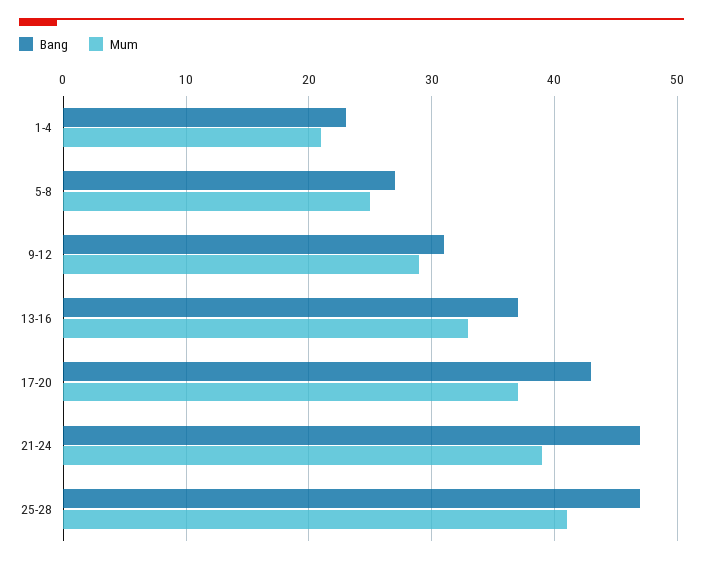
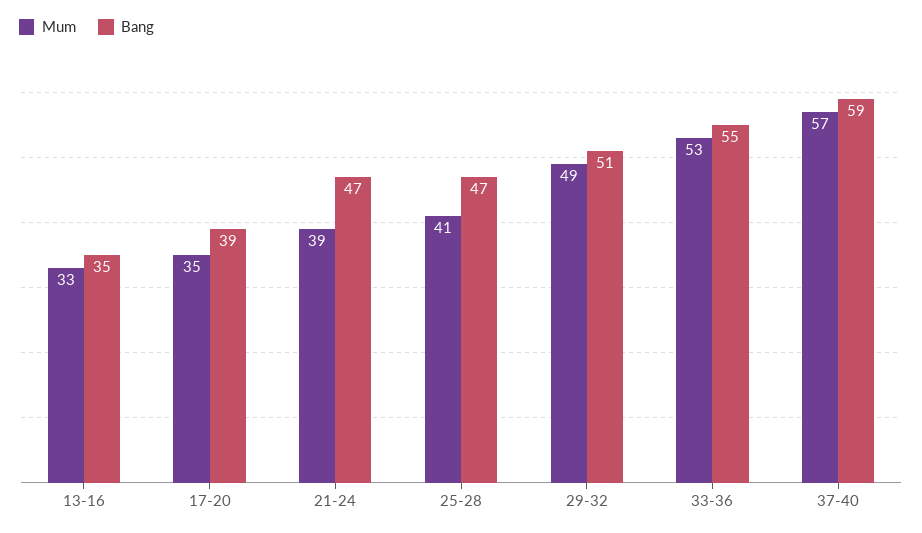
Bang, 1-4: 23 -> none
Mum, 1-4: 21 -> none
Bang, 5-8: 27 -> none
Mum, 5-8: 25 -> none
Bang, 9-12: 31 -> none
Mum, 9-12: 29 -> none
Bang, 13-16: 37 -> 35
Bang, 17-20: 43 -> 39
Mum, 17-20: 37 -> 35
Mum, 29-32: none -> 49
Bang, 29-32: none -> 51
Mum, 33-36: none -> 53
Bang, 33-36: none -> 55
Mum, 37-40: none -> 57
Bang, 37-40: none -> 59

